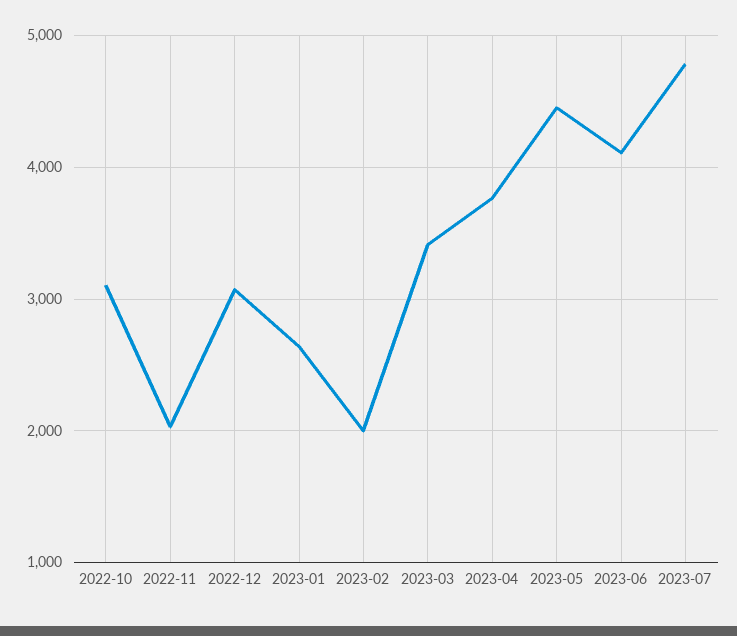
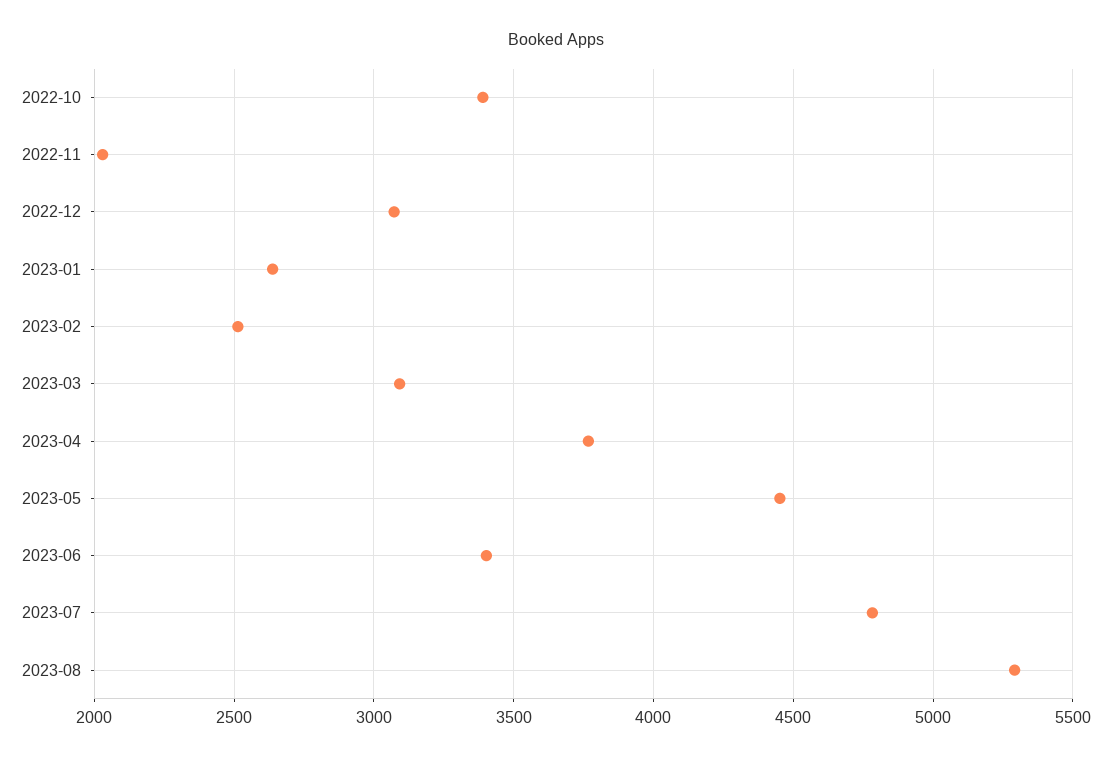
2022-10: 3100 -> 3400
2023-02: 2000 -> 2500
2023-03: 3400 -> 3100
2023-06: 4100 -> 3400
2023-08: none -> 5300

